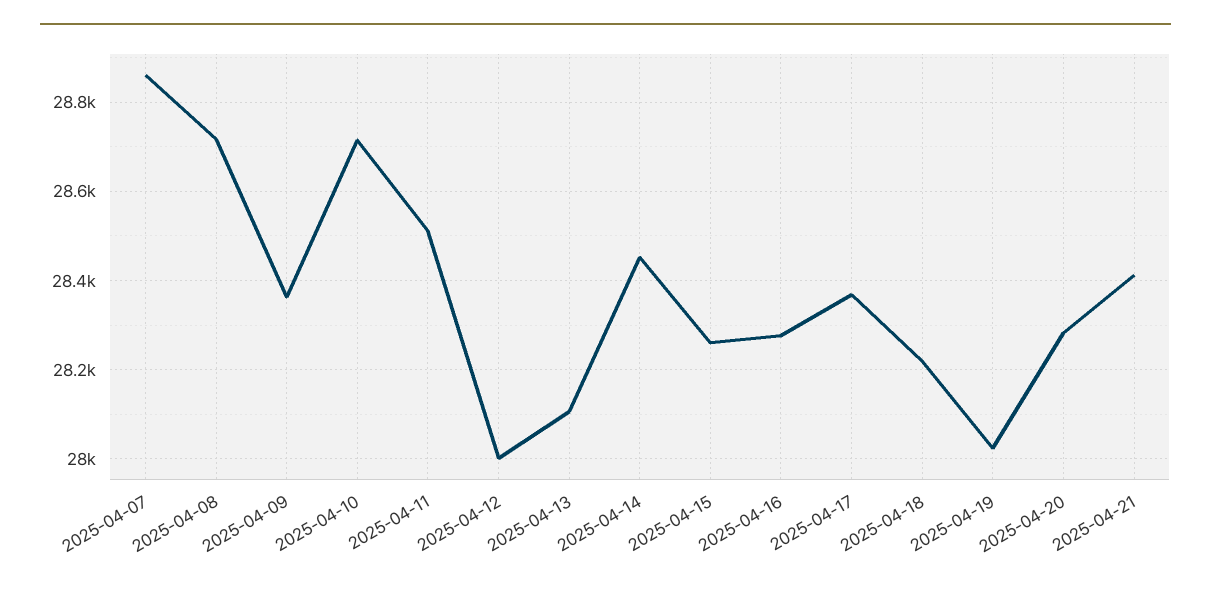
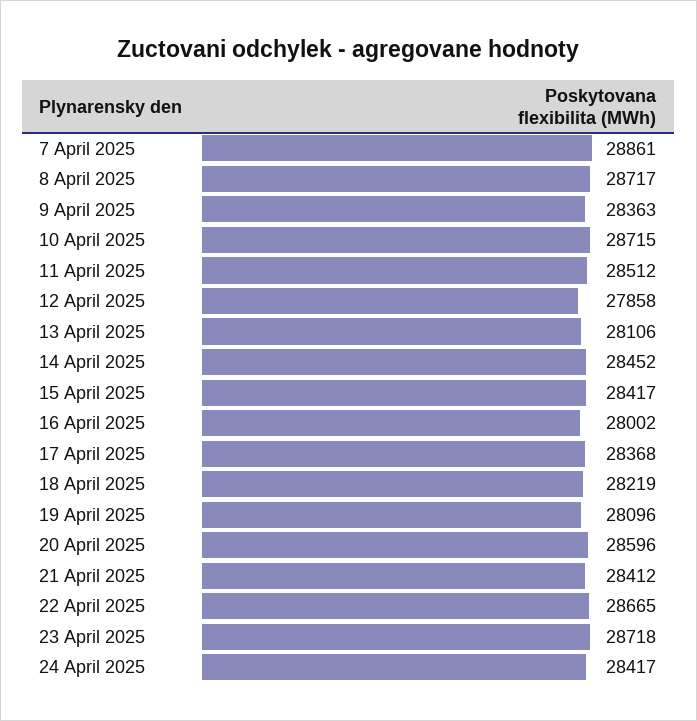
2025-04-12: 28000 -> 27858
2025-04-15: 28260 -> 28417
2025-04-16: 28280 -> 28002
2025-04-19: 28020 -> 28096
2025-04-20: 28280 -> 28596
22 April 2025: none -> 28665
23 April 2025: none -> 28718
24 April 2025: none -> 28417

